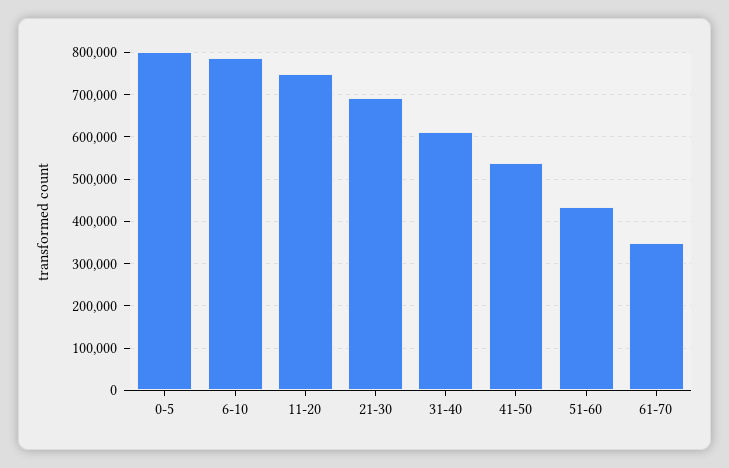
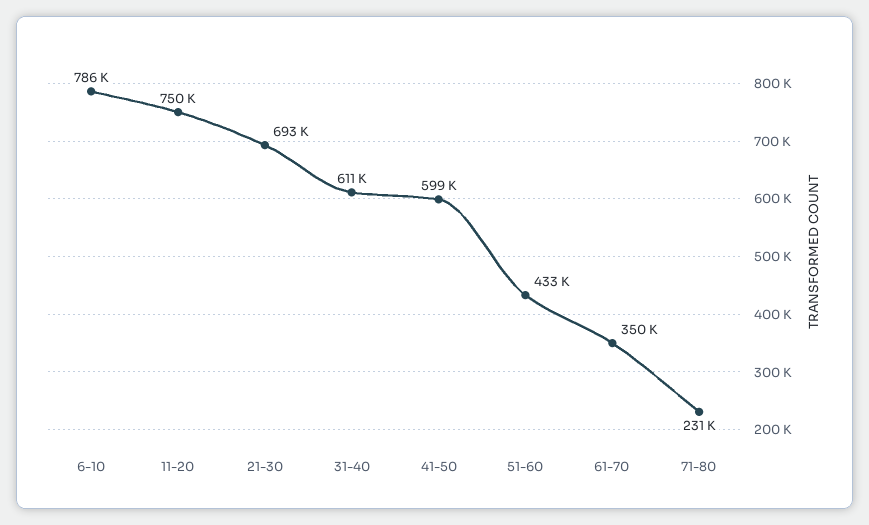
0-5: 800000 -> none
41-50: 540000 -> 599000
71-80: none -> 231000

